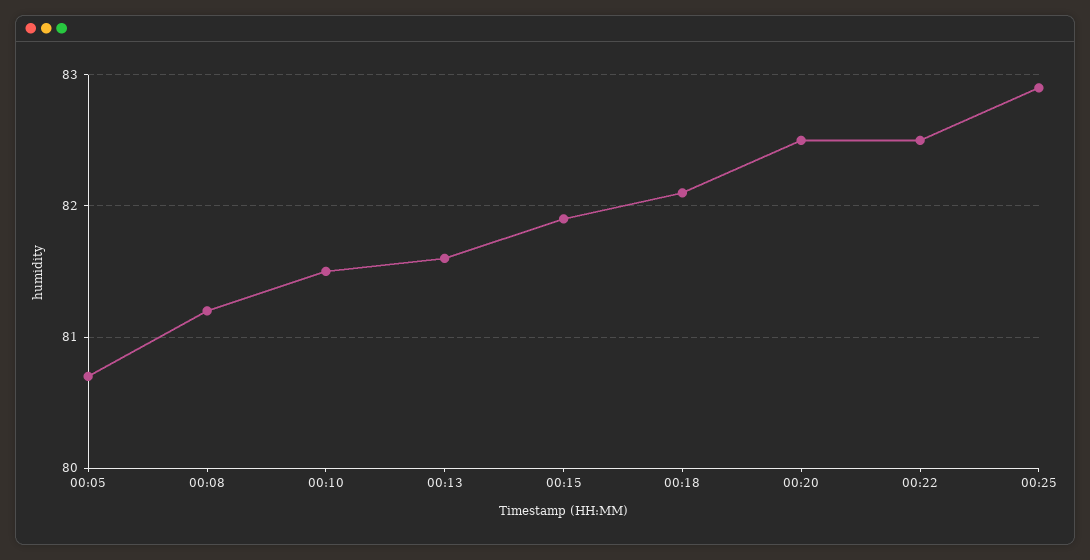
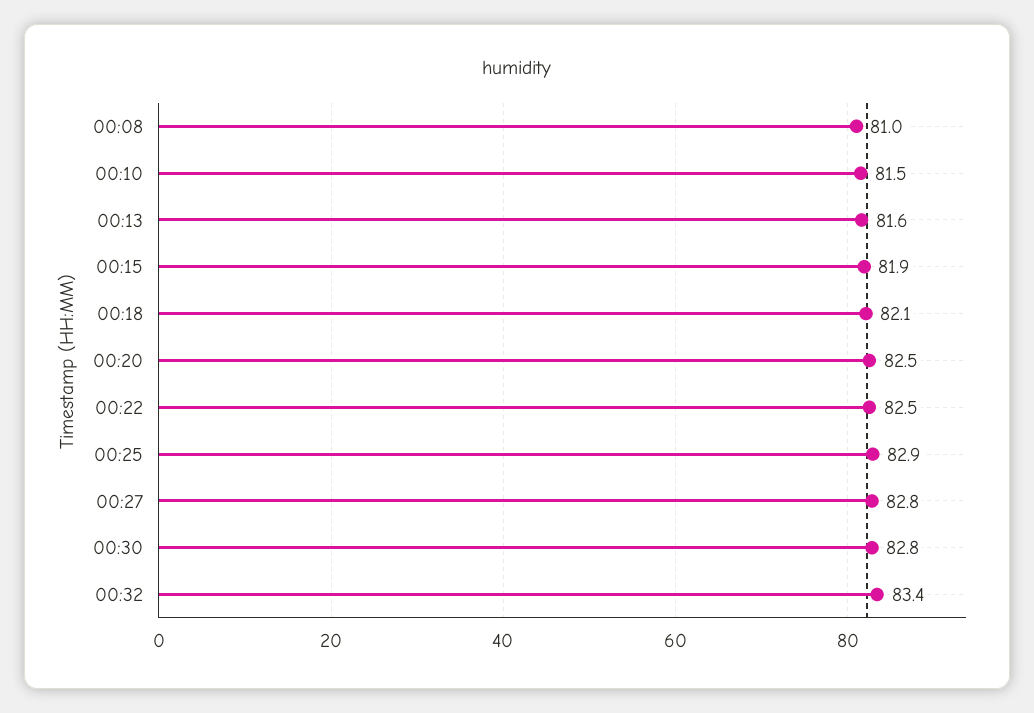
00:05: 80.7 -> none
00:08: 81.2 -> 81
00:27: none -> 82.8
00:30: none -> 82.8
00:32: none -> 83.4

